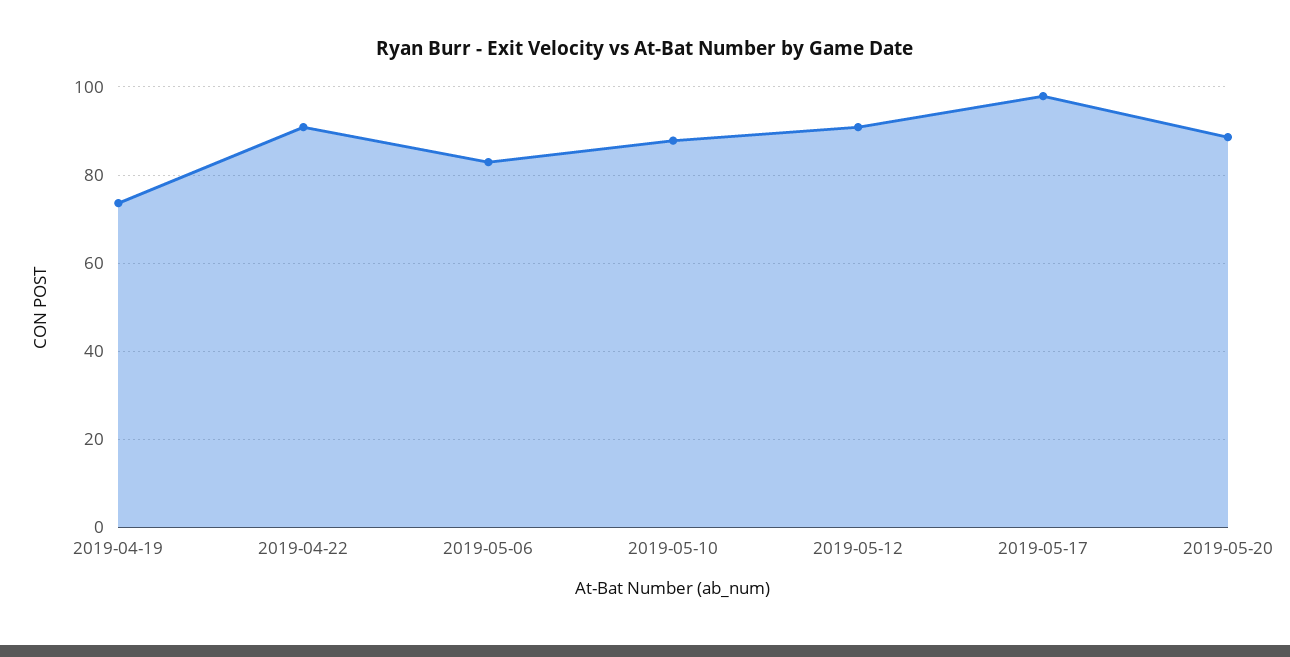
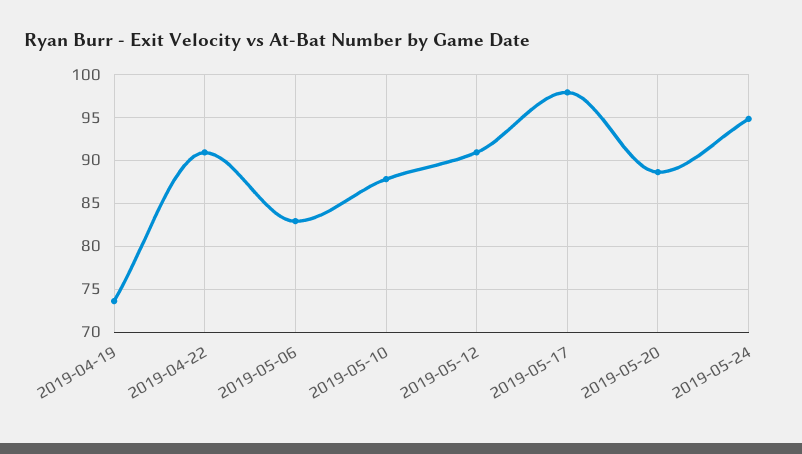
2019-05-24: none -> 95

